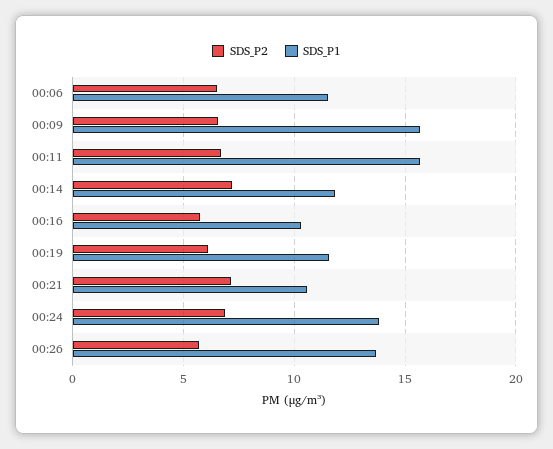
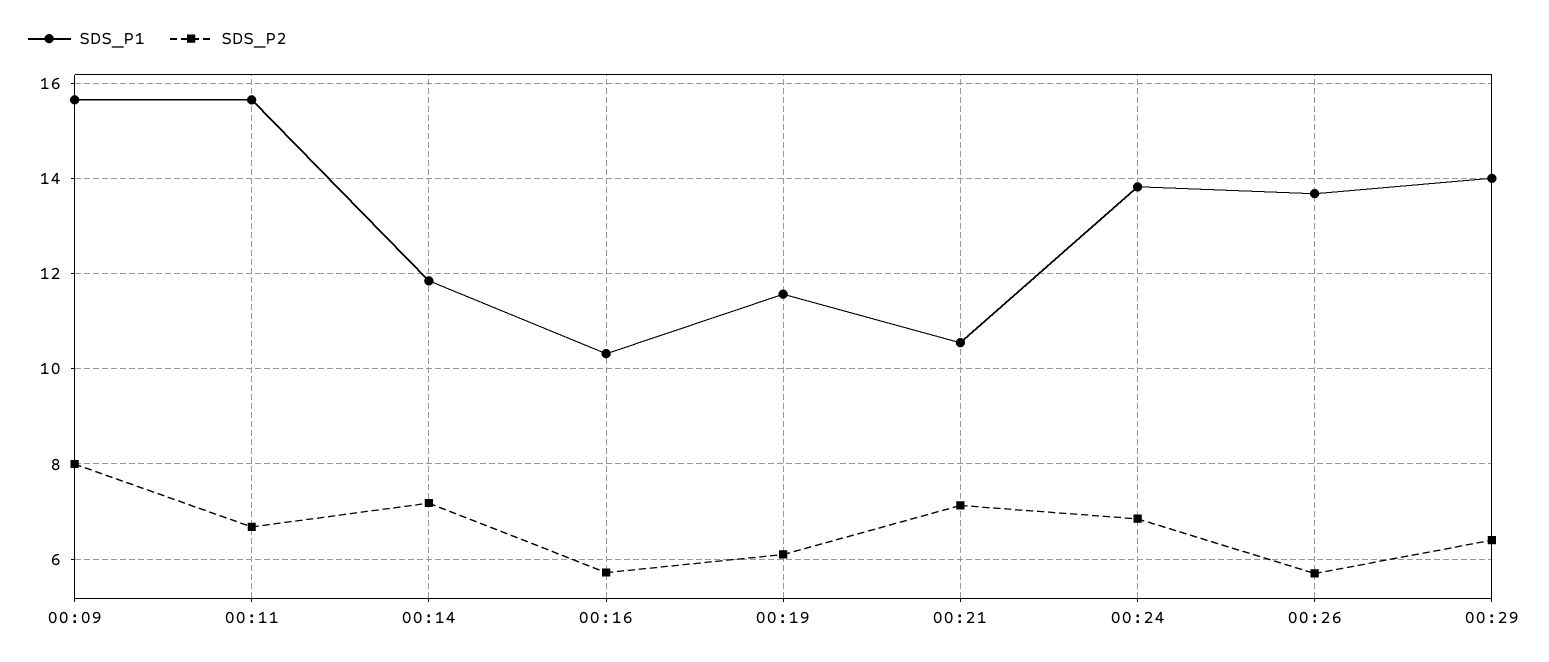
SDS_P2, 00:06: 6.5 -> none
SDS_P1, 00:06: 11.5 -> none
SDS_P2, 00:09: 6.5 -> 8
SDS_P1, 00:29: none -> 14
SDS_P2, 00:29: none -> 6.4

